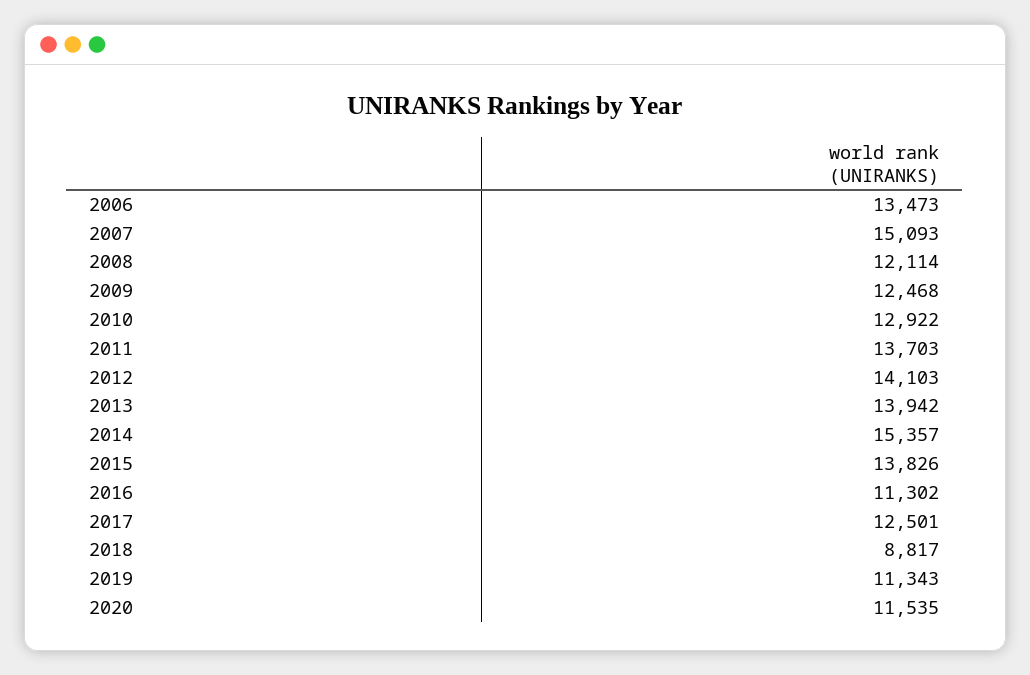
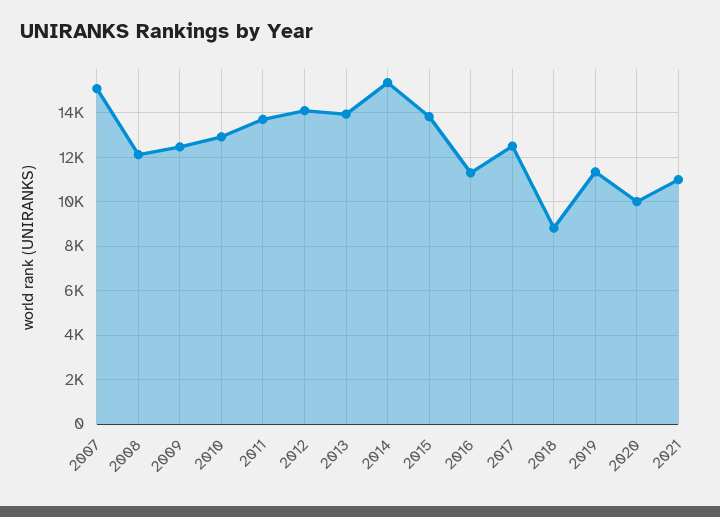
2006: 13473 -> none
2020: 11535 -> 10000
2021: none -> 11000

